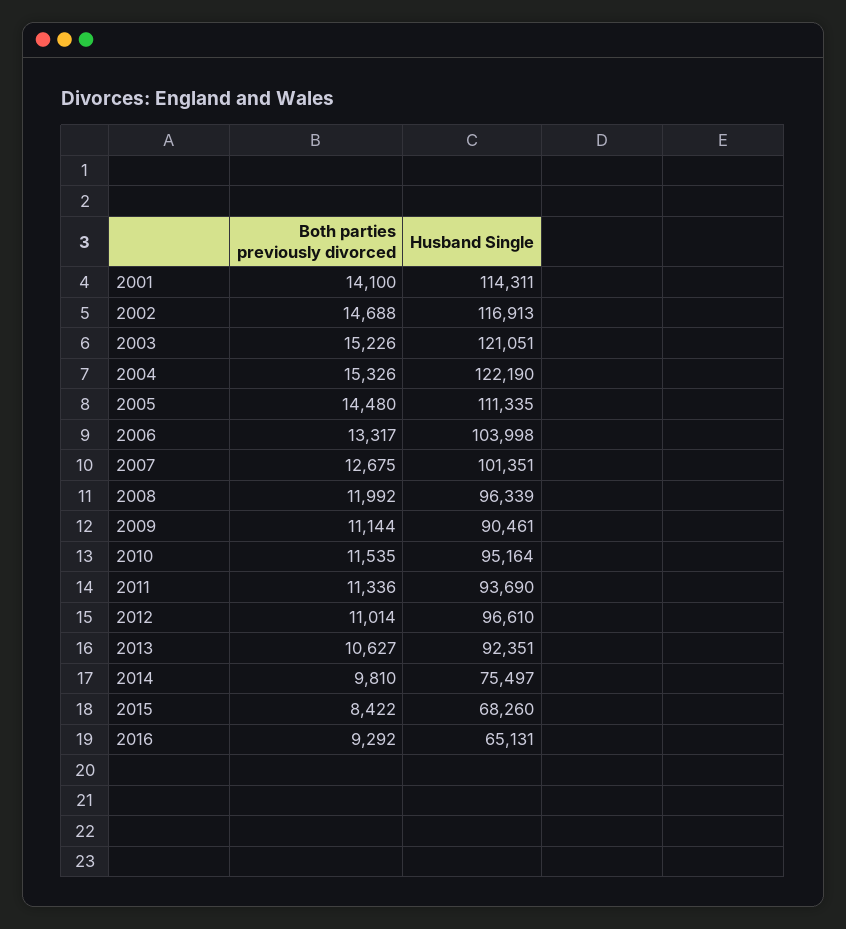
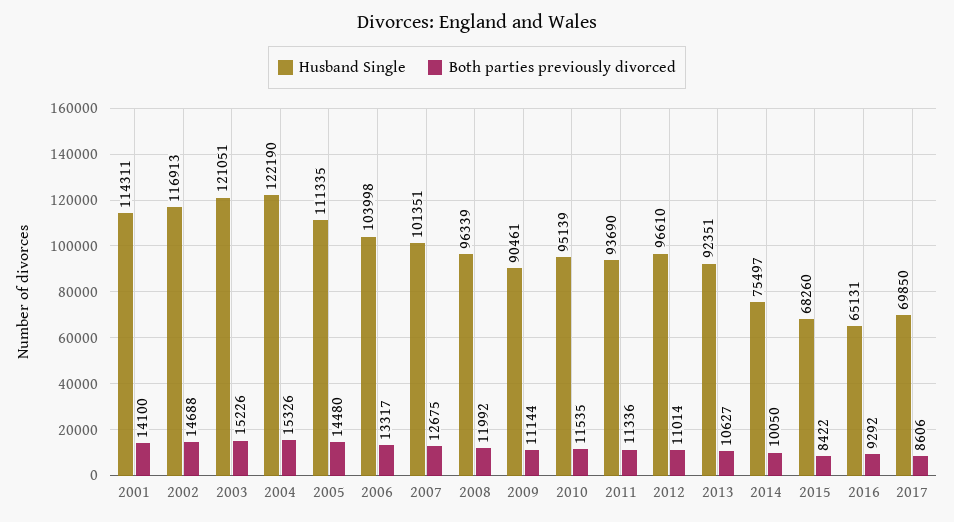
Husband Single, 2010: 95164 -> 95139
Both parties previously divorced, 2014: 9810 -> 10050
Husband Single, 2017: none -> 69850
Both parties previously divorced, 2017: none -> 8606

